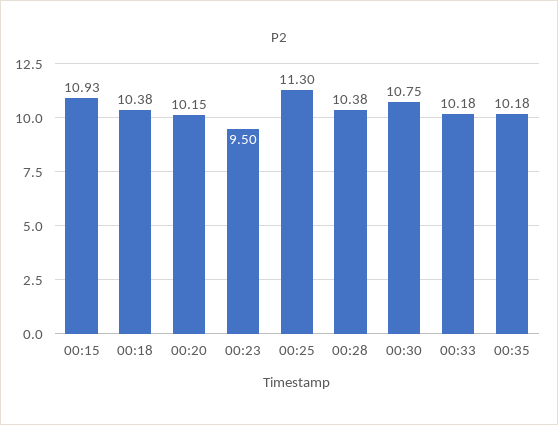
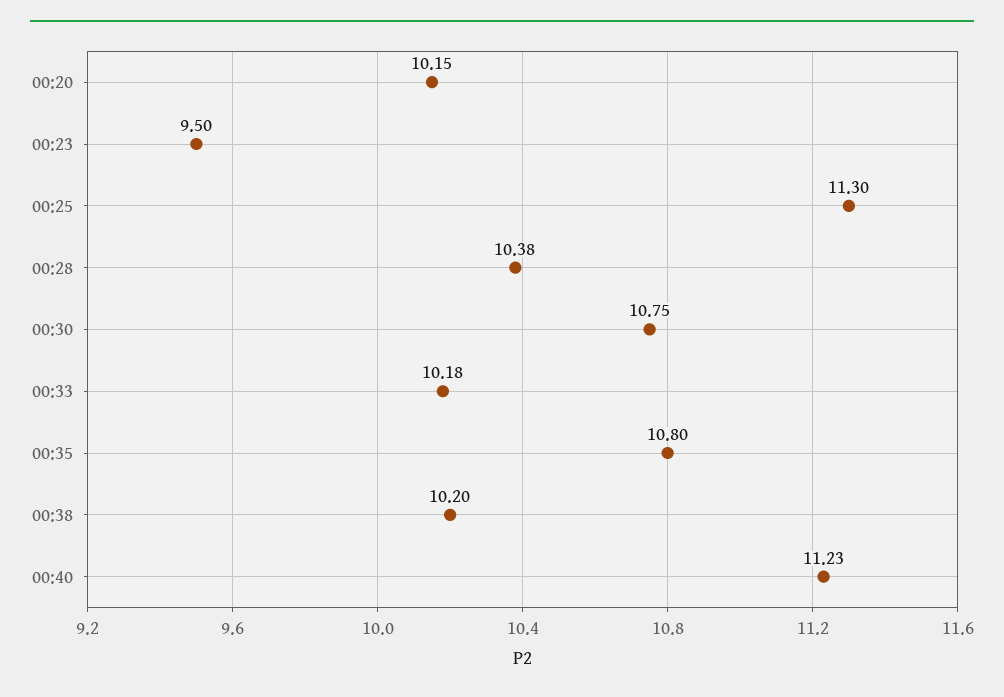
00:15: 10.93 -> none
00:18: 10.38 -> none
00:35: 10.18 -> 10.8
00:38: none -> 10.2
00:40: none -> 11.23

